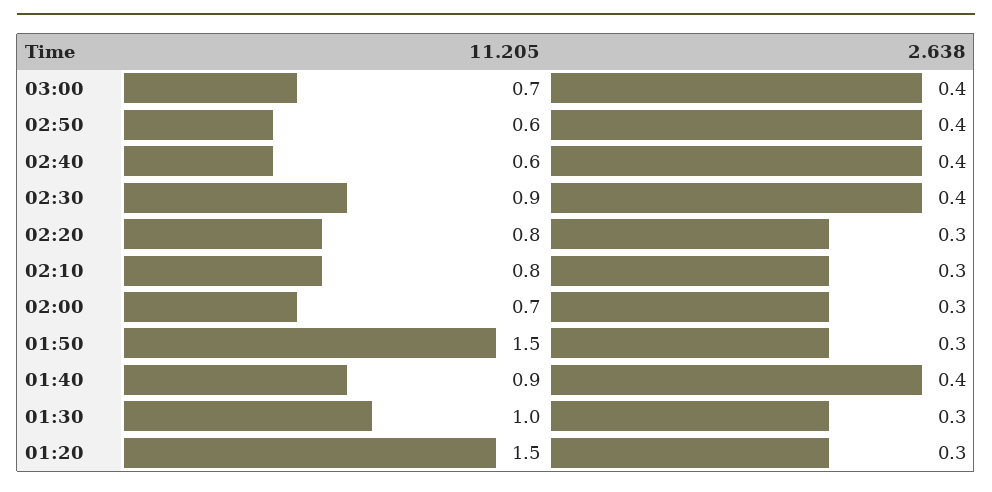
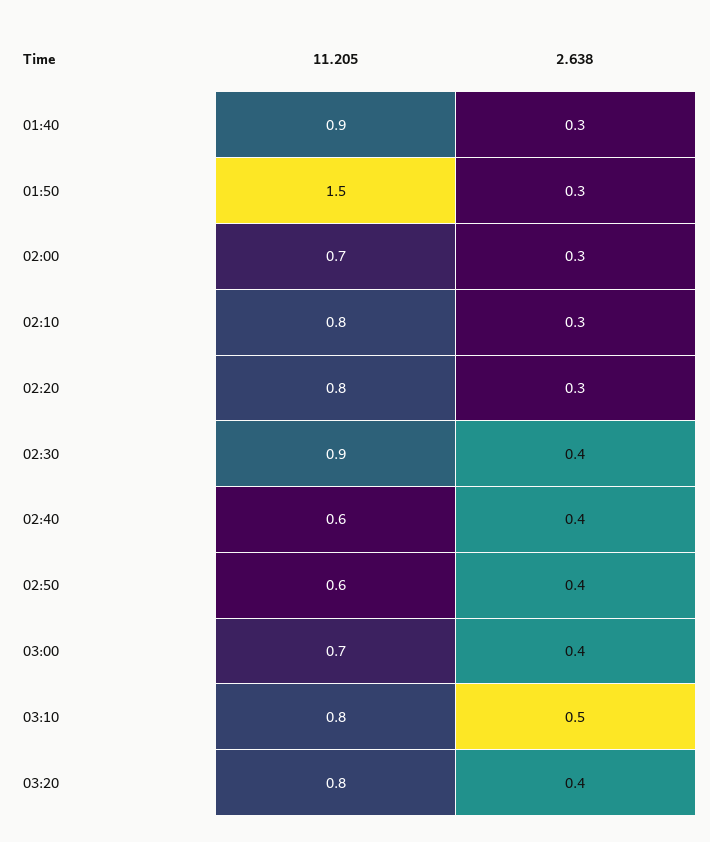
2.638, 01:40: 0.4 -> 0.3
11.205, 01:30: 1 -> none
2.638, 01:30: 0.3 -> none
11.205, 01:20: 1.5 -> none
2.638, 01:20: 0.3 -> none
11.205, 03:10: none -> 0.8
2.638, 03:10: none -> 0.5
11.205, 03:20: none -> 0.8
2.638, 03:20: none -> 0.4

